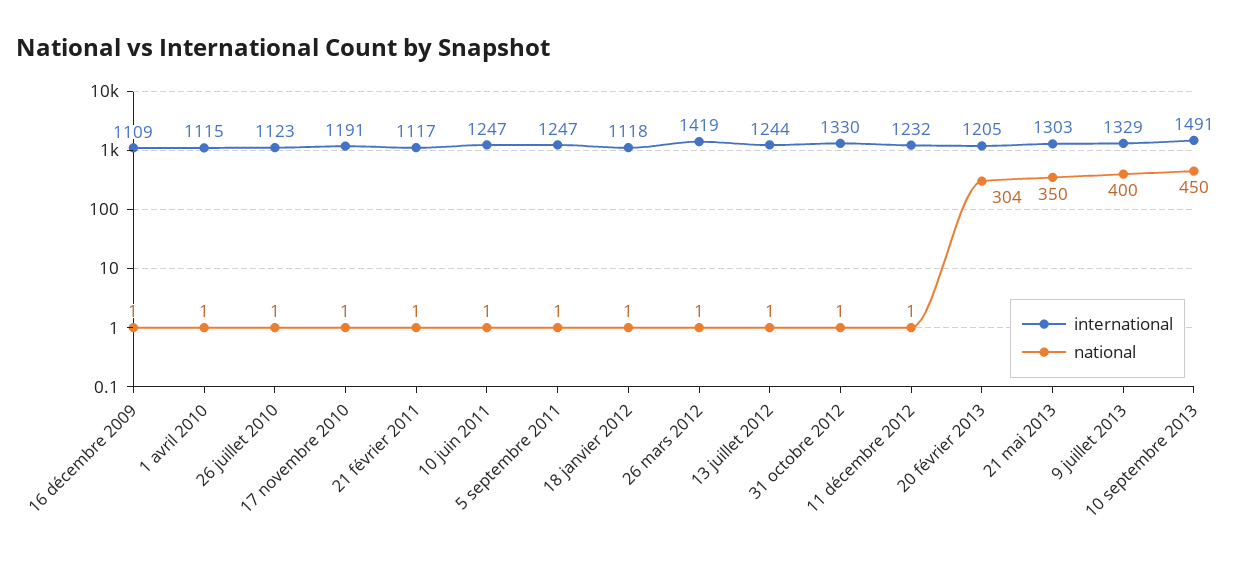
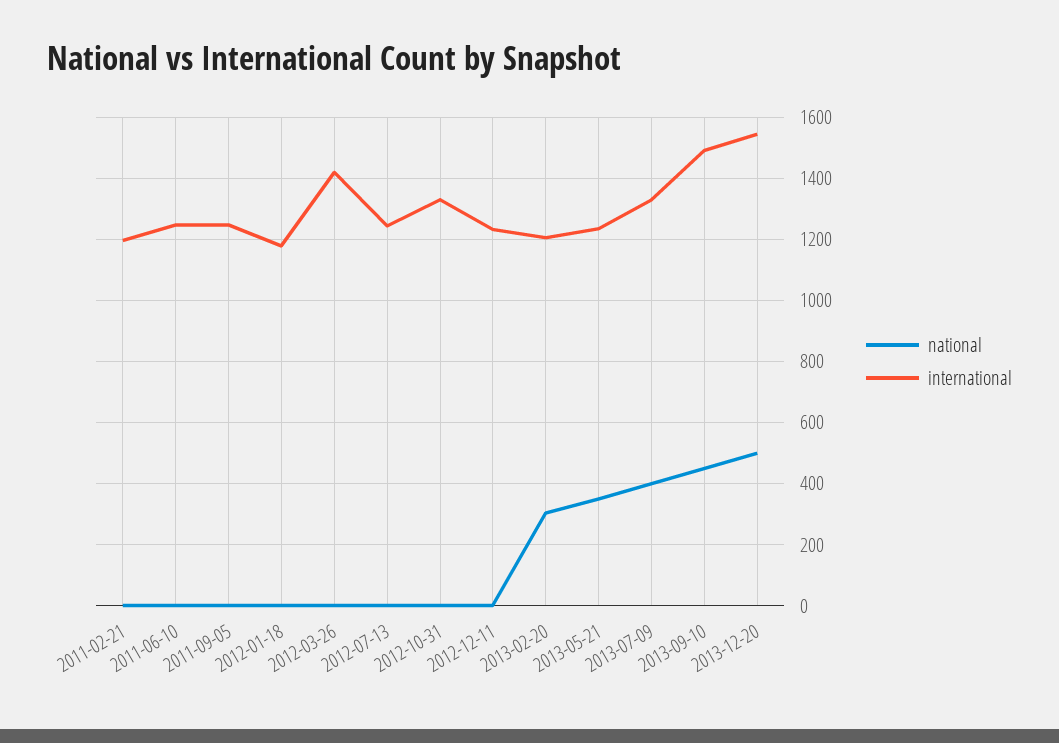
international, 16 décembre 2009: 1109 -> none
national, 16 décembre 2009: 1 -> none
international, 1 avril 2010: 1115 -> none
national, 1 avril 2010: 1 -> none
international, 26 juillet 2010: 1123 -> none
national, 26 juillet 2010: 1 -> none
international, 17 novembre 2010: 1191 -> none
national, 17 novembre 2010: 1 -> none
international, 21 février 2011: 1117 -> 1200
international, 18 janvier 2012: 1118 -> 1180
international, 21 mai 2013: 1303 -> 1240
national, 2013-12-20: none -> 500
international, 2013-12-20: none -> 1540

